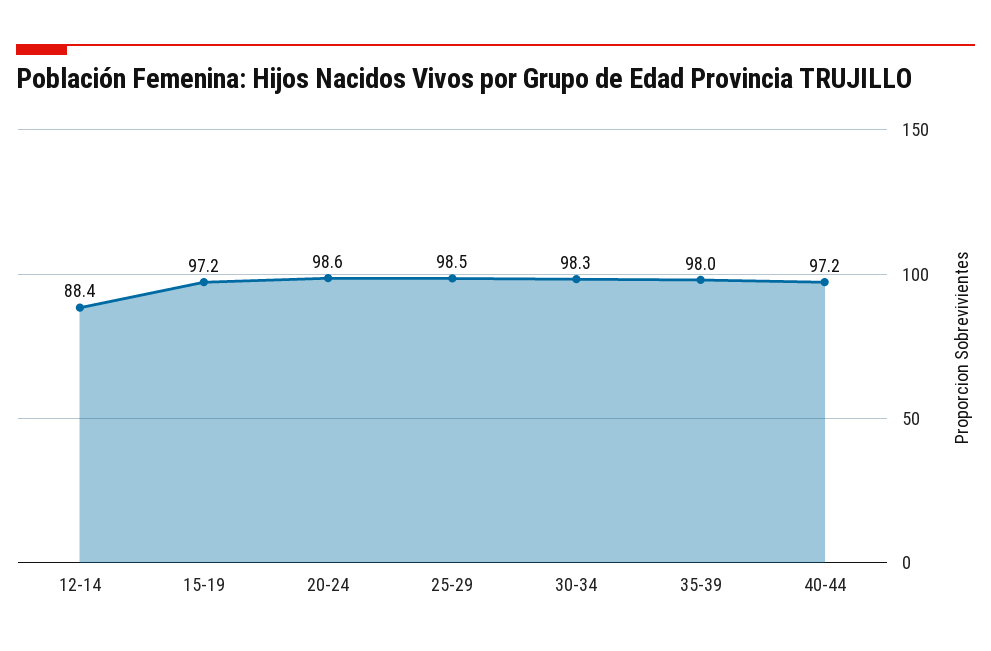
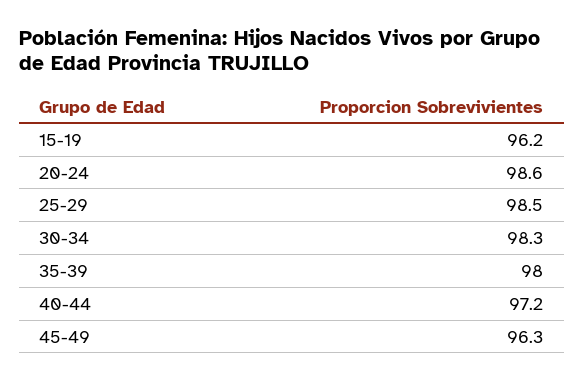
12-14: 88.4 -> none
15-19: 97.2 -> 96.2
45-49: none -> 96.3

